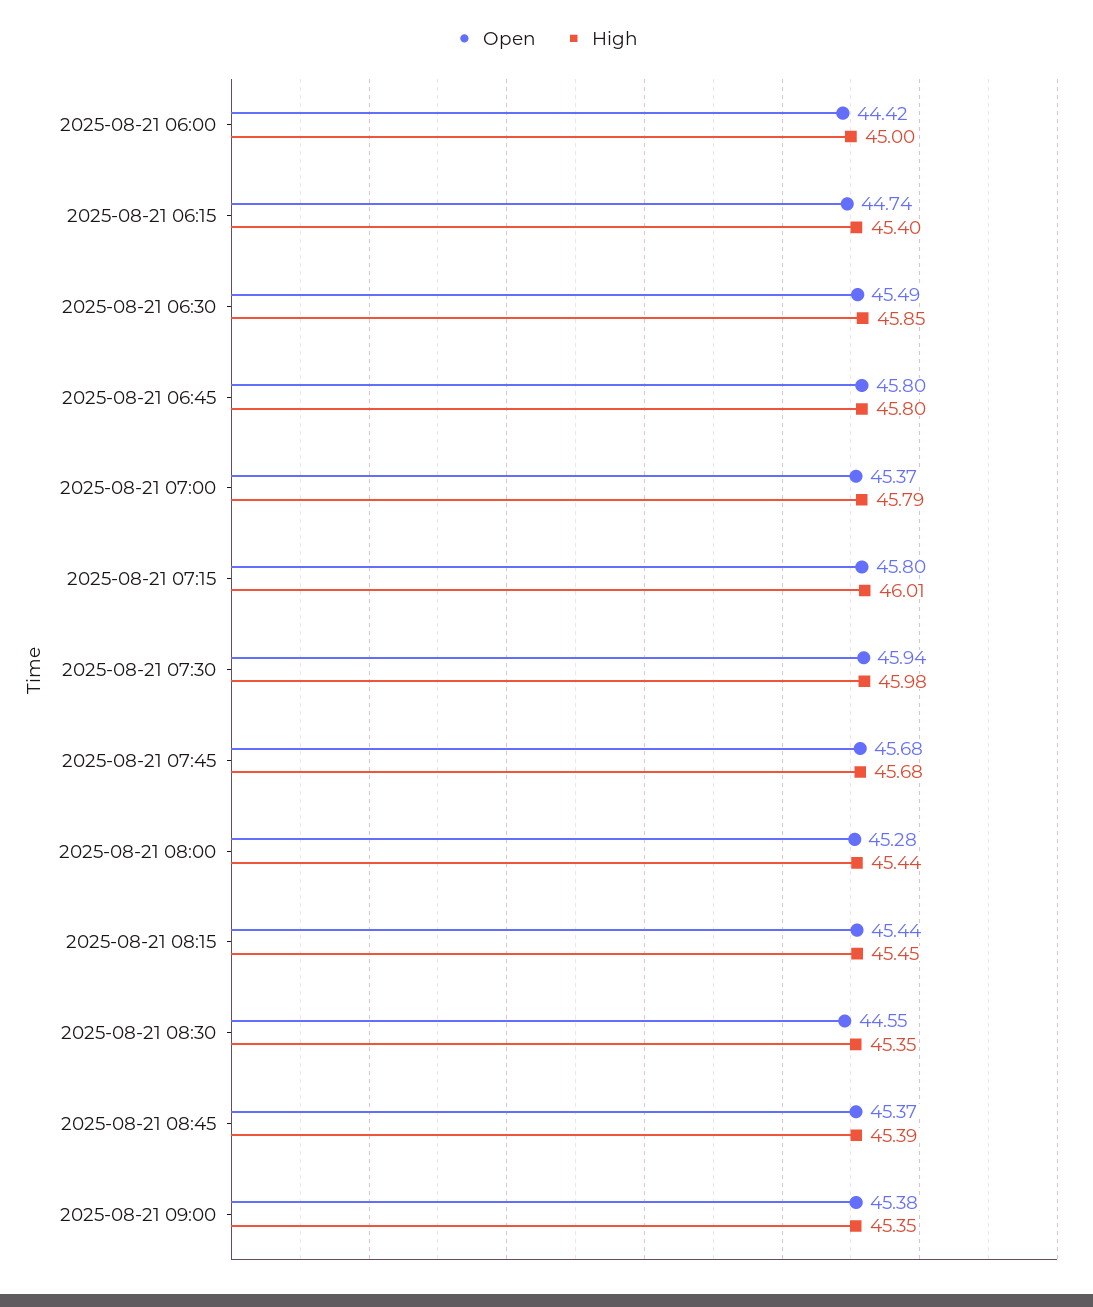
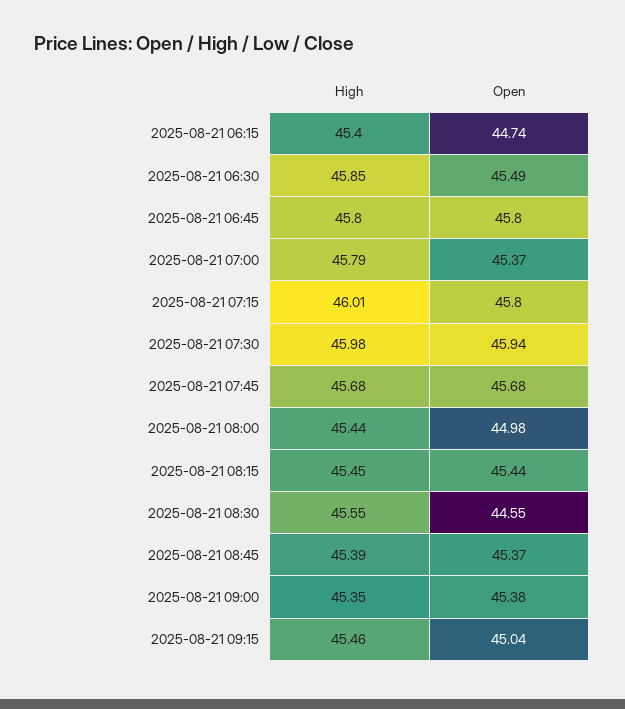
Open, 2025-08-21 06:00: 44.42 -> none
High, 2025-08-21 06:00: 45 -> none
Open, 2025-08-21 08:00: 45.28 -> 44.98
High, 2025-08-21 08:30: 45.35 -> 45.55
High, 2025-08-21 09:15: none -> 45.46
Open, 2025-08-21 09:15: none -> 45.04

